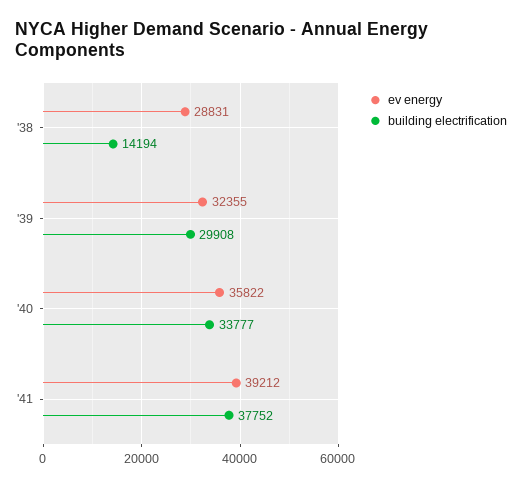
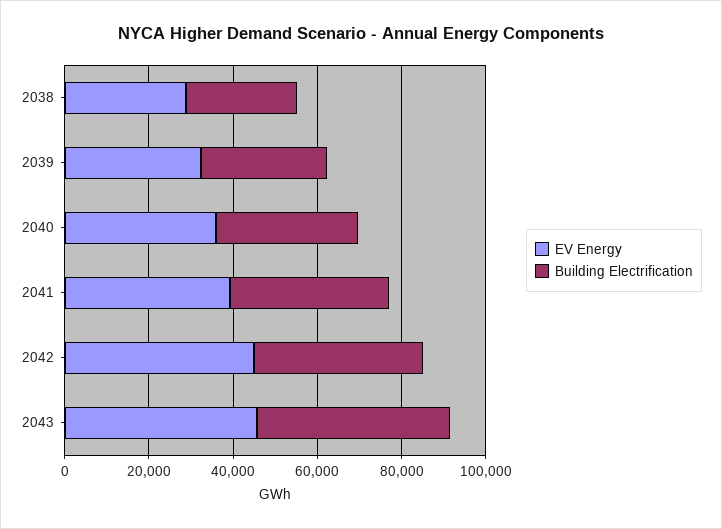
building electrification, '38: 14194 -> 25000
ev energy, 2042: none -> 45000
building electrification, 2042: none -> 40000
ev energy, 2043: none -> 45000
building electrification, 2043: none -> 45000

